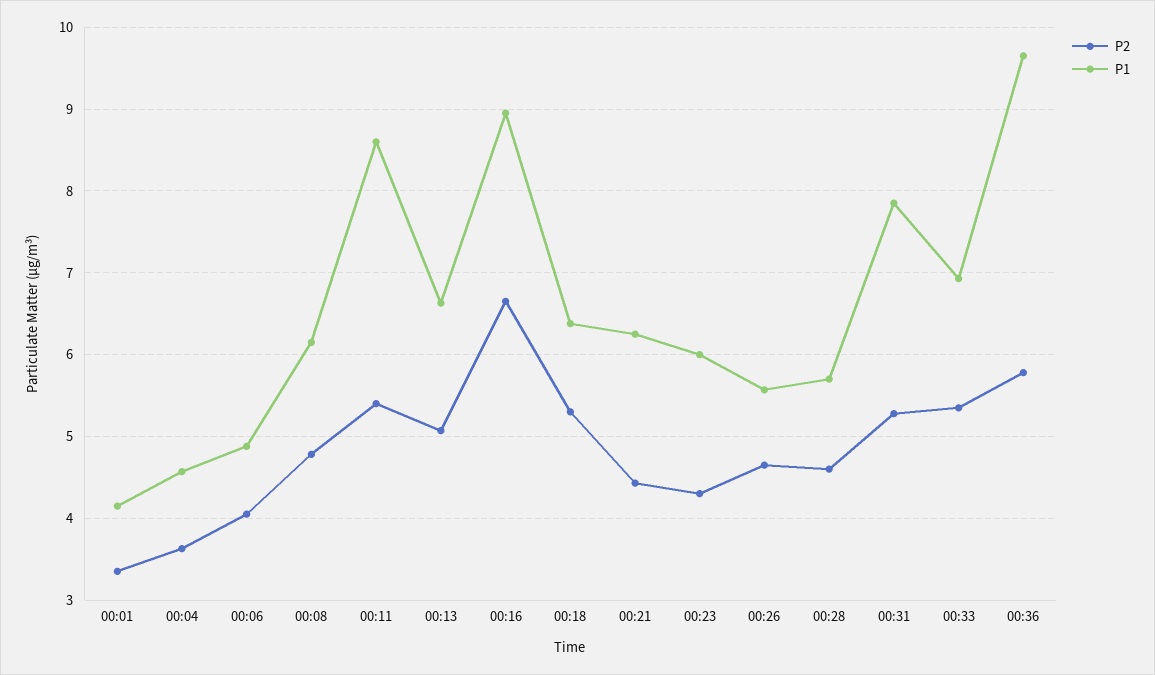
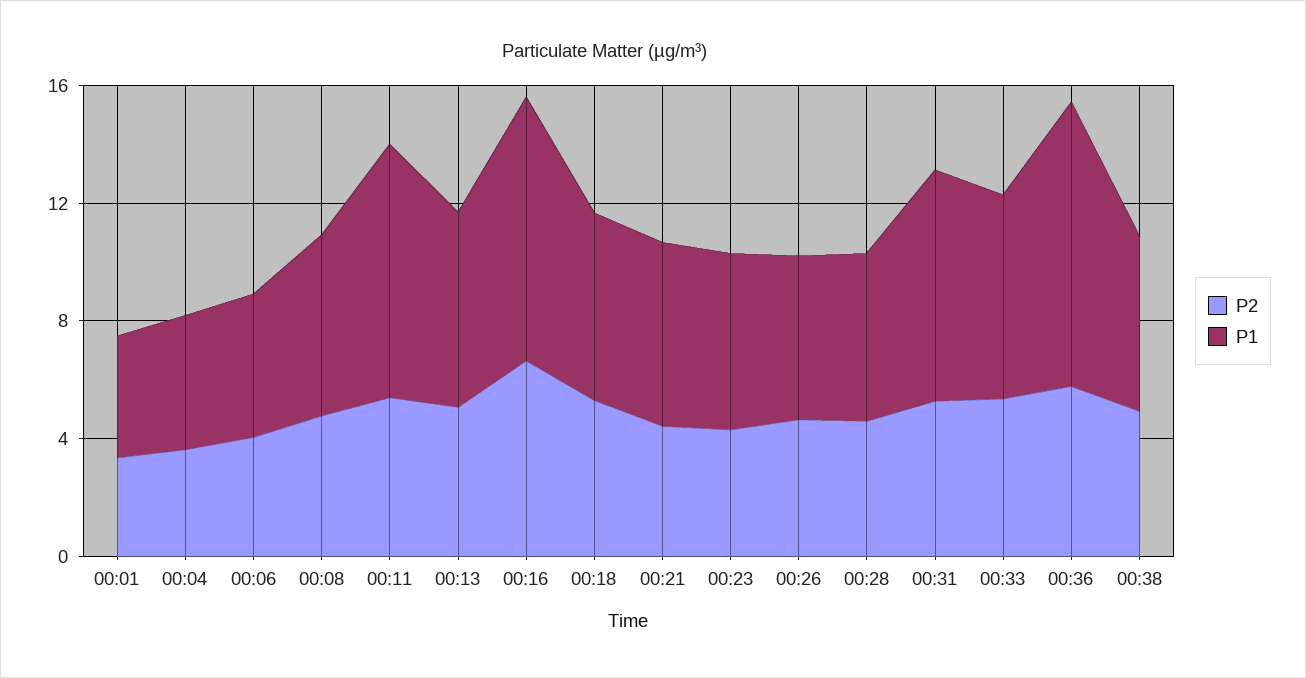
P2, 00:38: none -> 5
P1, 00:38: none -> 6

